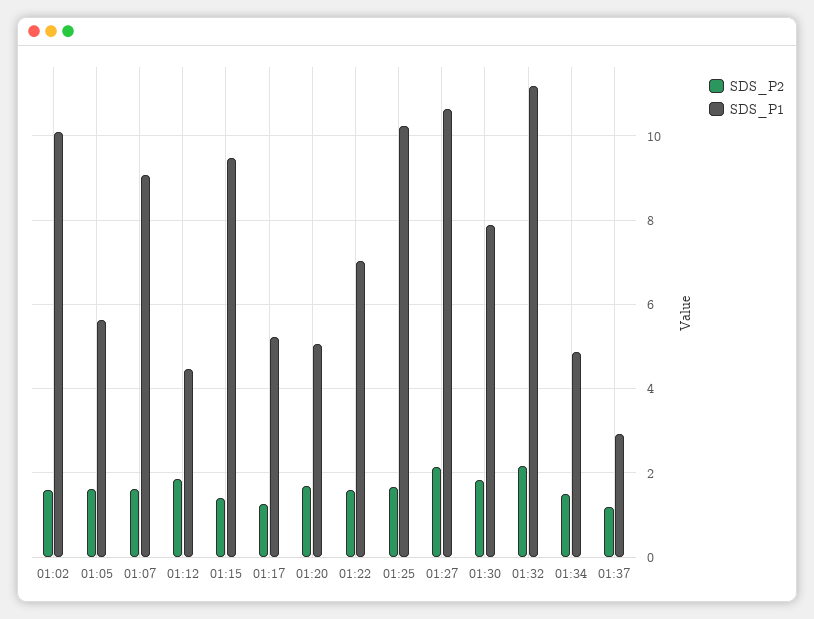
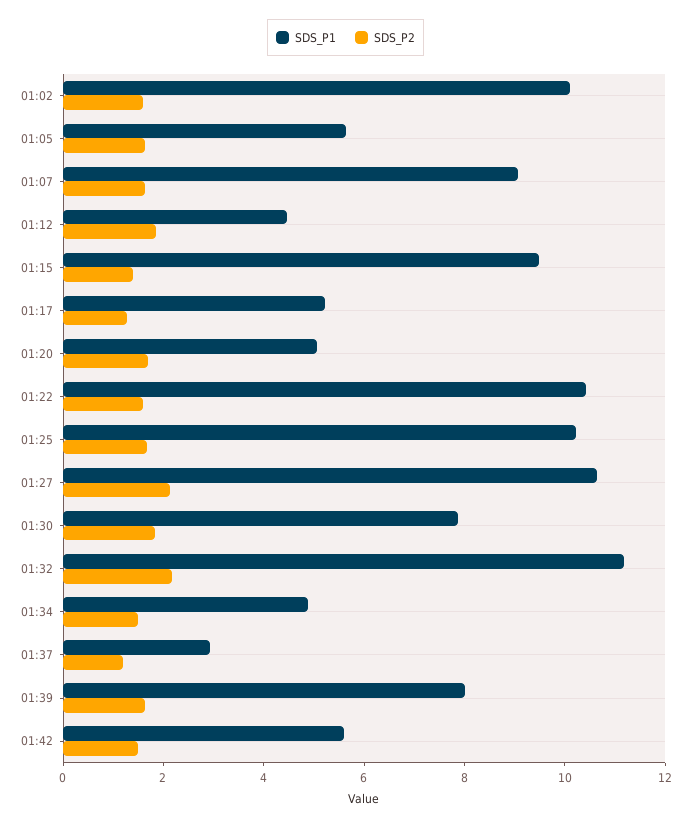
SDS_P1, 01:22: 7 -> 10.5
SDS_P1, 01:39: none -> 8
SDS_P2, 01:39: none -> 1.5
SDS_P1, 01:42: none -> 5.5
SDS_P2, 01:42: none -> 1.5

